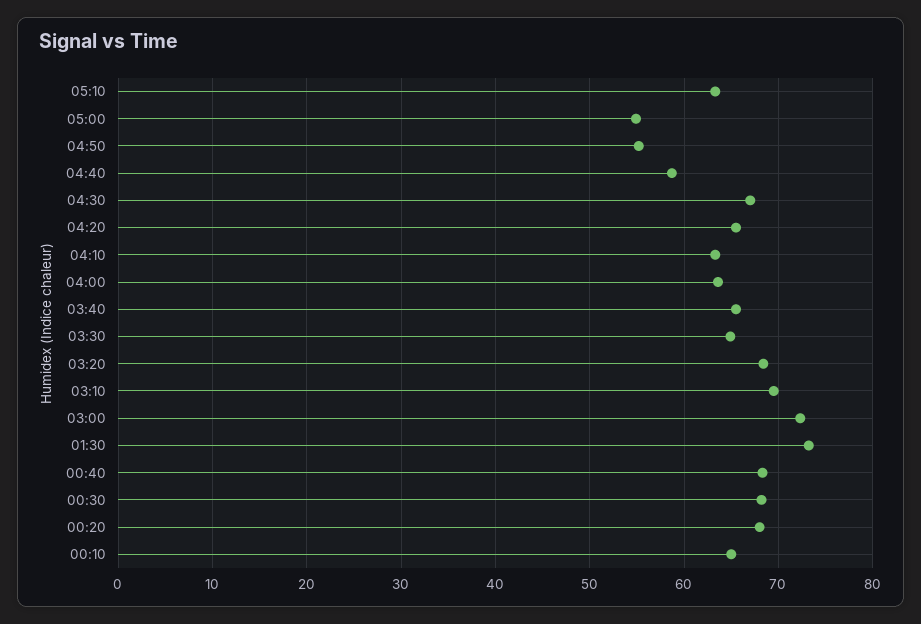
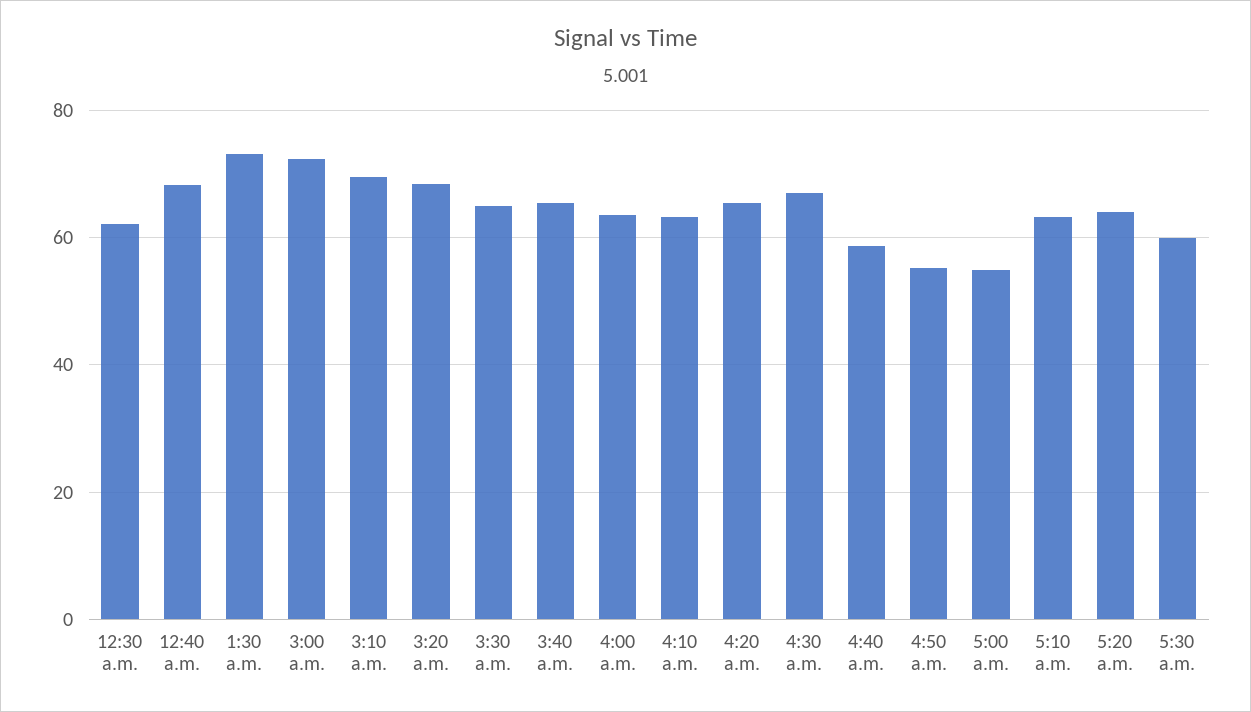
00:30: 68 -> 62
00:20: 68 -> none
00:10: 65 -> none
5:20 a.m.: none -> 64
5:30 a.m.: none -> 60

